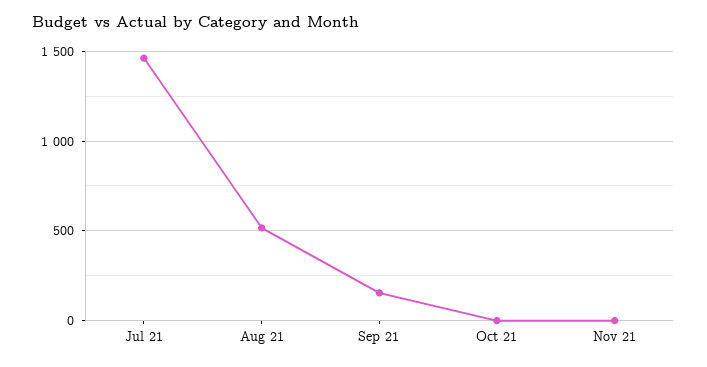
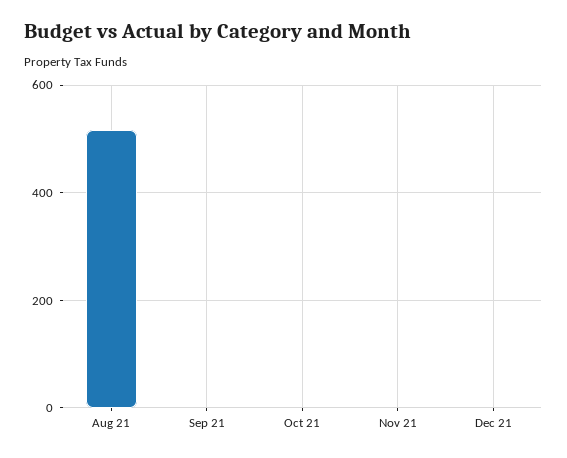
Jul 21: 1450 -> none
Sep 21: 150 -> 0
Dec 21: none -> 0

